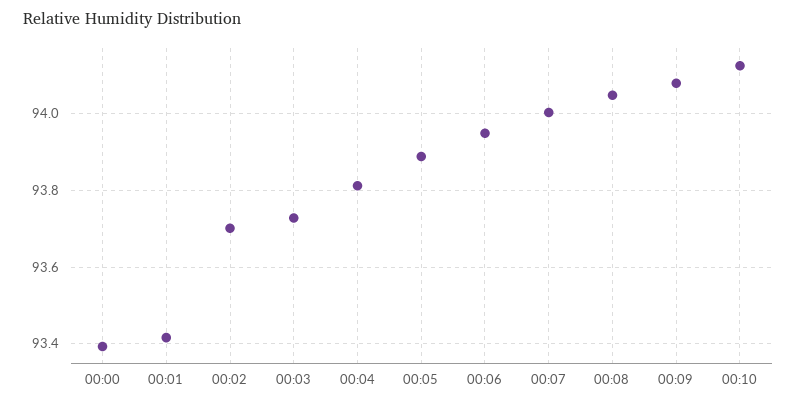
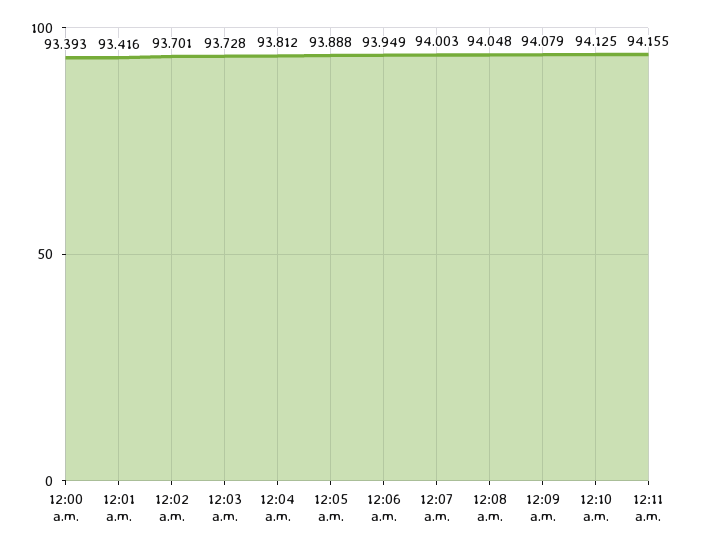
12:11 a.m.: none -> 94.155

